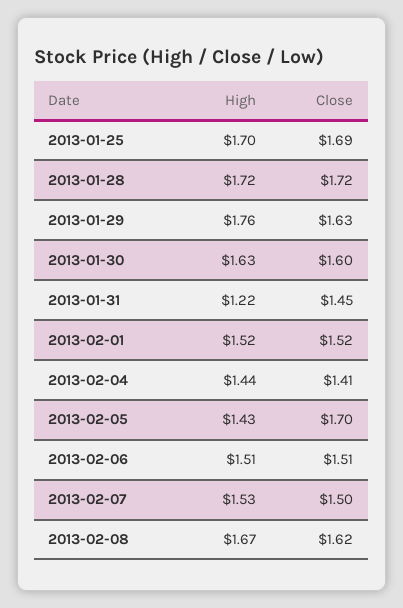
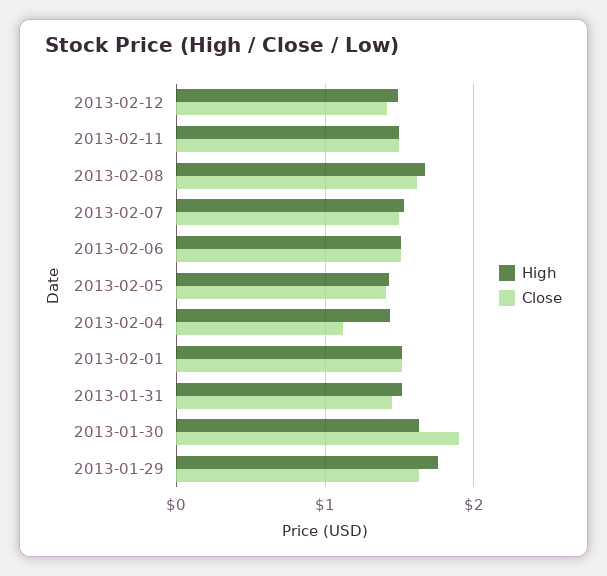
High, 2013-01-25: 1.7 -> none
Close, 2013-01-25: 1.69 -> none
High, 2013-01-28: 1.72 -> none
Close, 2013-01-28: 1.72 -> none
Close, 2013-01-30: 1.6 -> 1.9
High, 2013-01-31: 1.22 -> 1.5
Close, 2013-02-04: 1.41 -> 1.1
Close, 2013-02-05: 1.7 -> 1.4
High, 2013-02-12: none -> 1.5
Close, 2013-02-12: none -> 1.4
High, 2013-02-11: none -> 1.5
Close, 2013-02-11: none -> 1.5

